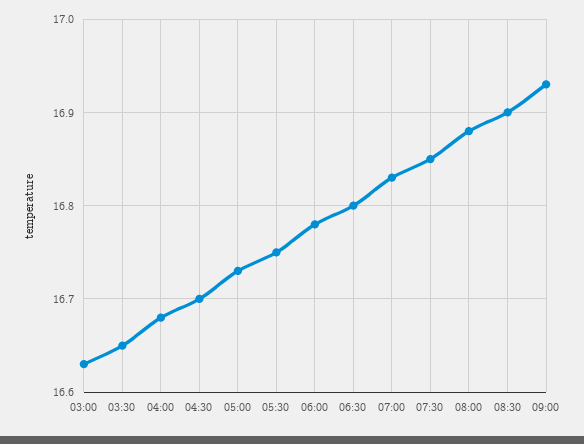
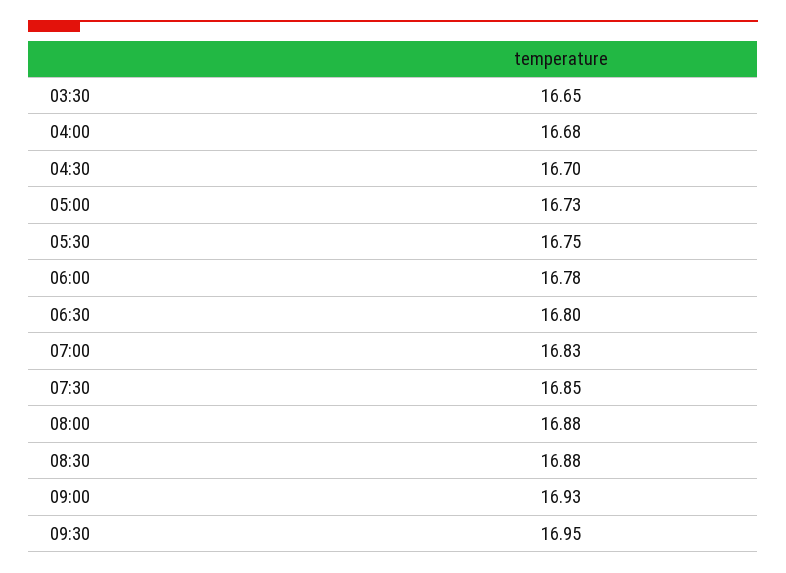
03:00: 16.63 -> none
08:30: 16.9 -> 16.88
09:30: none -> 16.95

